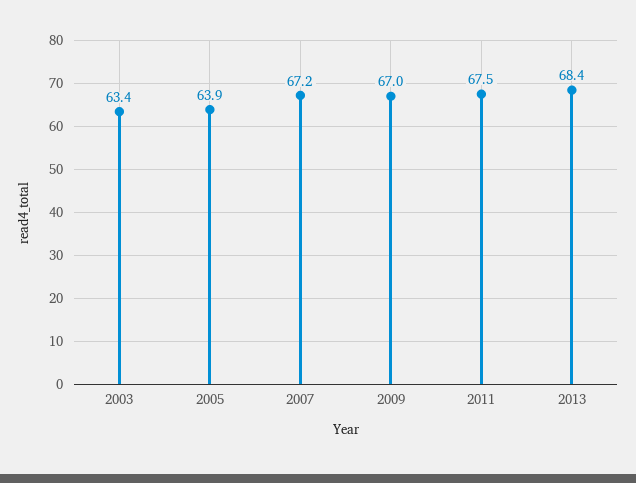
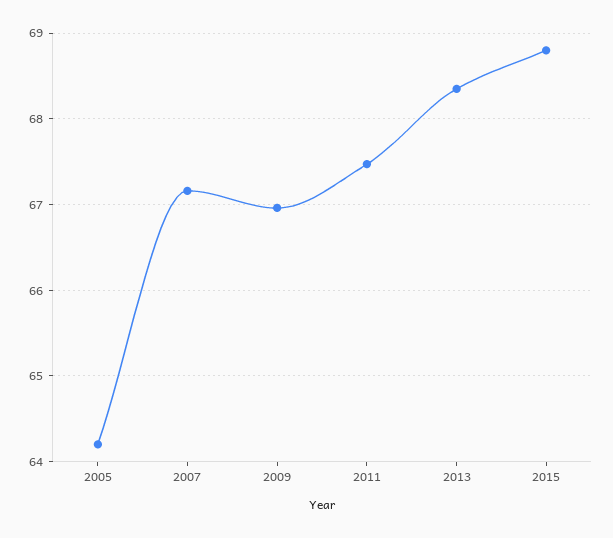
2003: 63.4 -> none
2005: 63.9 -> 64.2
2015: none -> 68.8

